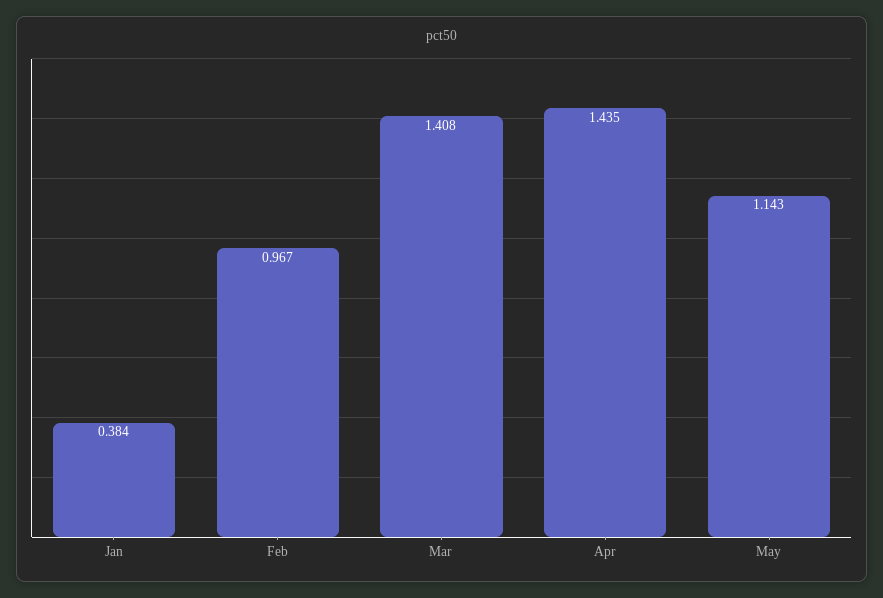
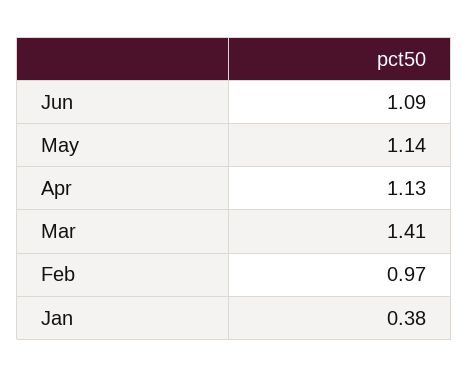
Apr: 1.435 -> 1.13
Jun: none -> 1.09

